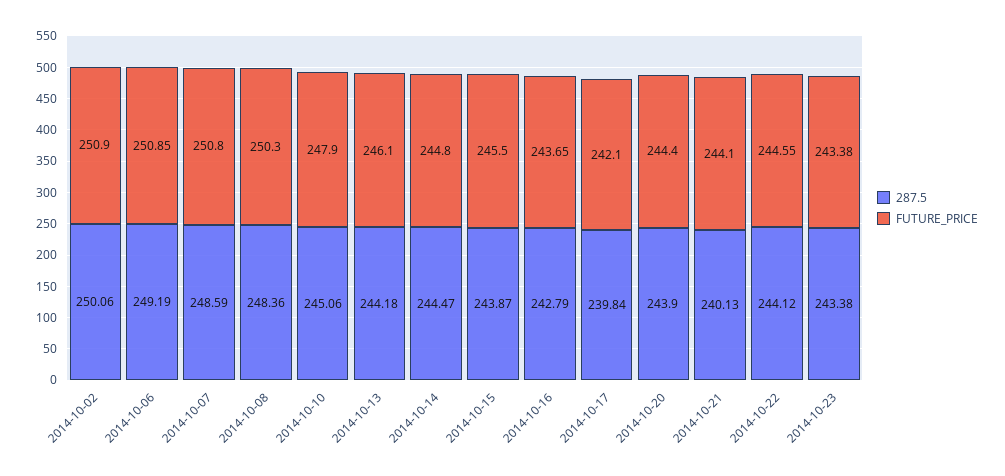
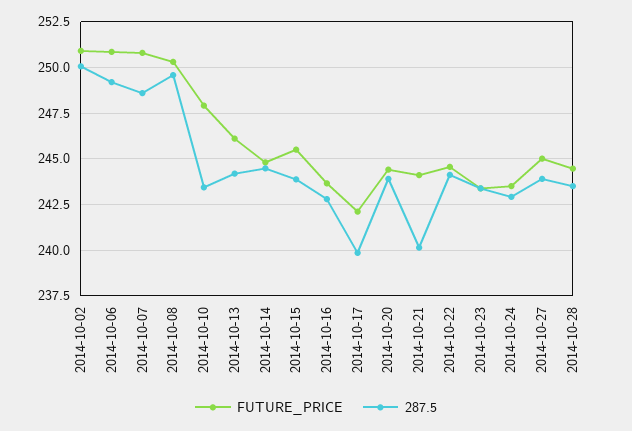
287.5, 2014-10-08: 248.36 -> 249.5
287.5, 2014-10-10: 245.06 -> 243.5
FUTURE_PRICE, 2014-10-24: none -> 243.5
287.5, 2014-10-24: none -> 243
FUTURE_PRICE, 2014-10-27: none -> 245
287.5, 2014-10-27: none -> 244
FUTURE_PRICE, 2014-10-28: none -> 244.5
287.5, 2014-10-28: none -> 243.5

